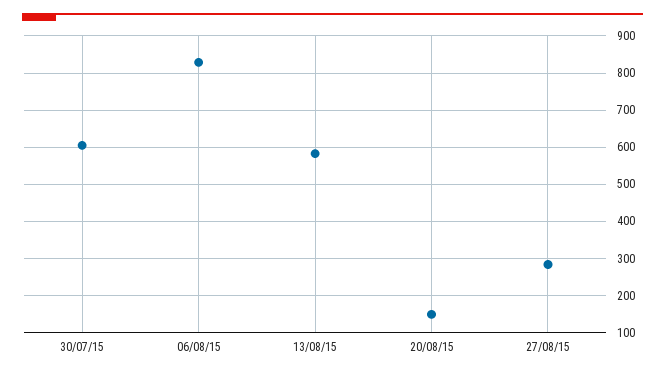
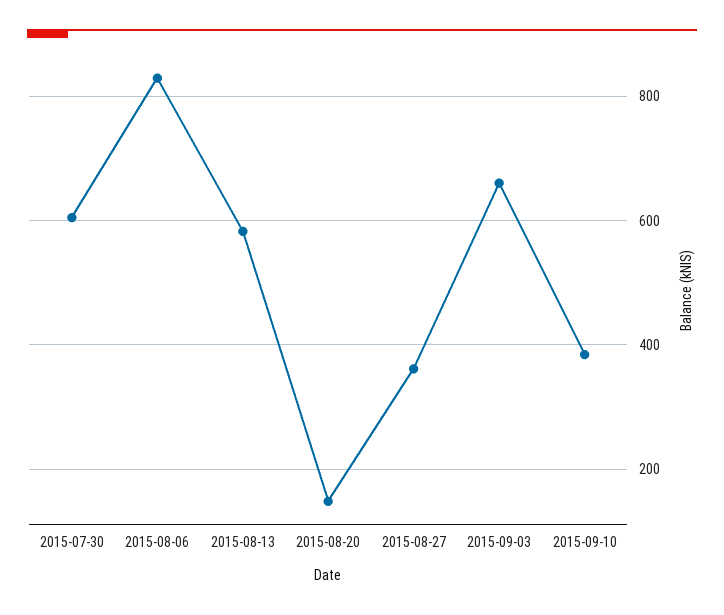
27/08/15: 280 -> 360
2015-09-03: none -> 660
2015-09-10: none -> 380

